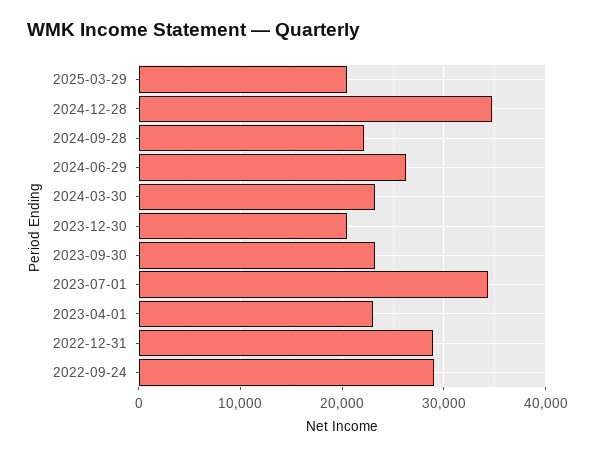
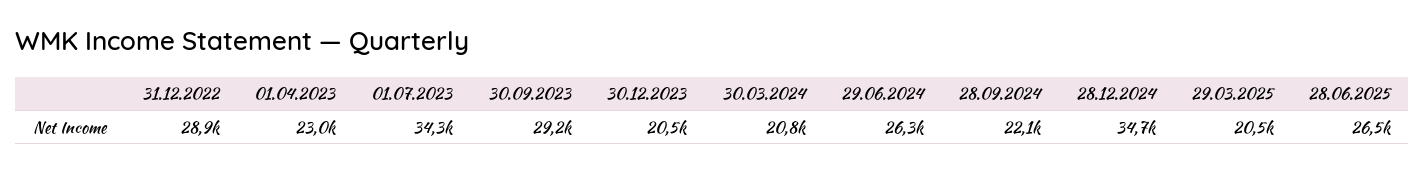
2024-03-30: 23000 -> 20800
2023-09-30: 23000 -> 29200
2022-09-24: 29000 -> none
28.06.2025: none -> 26500

